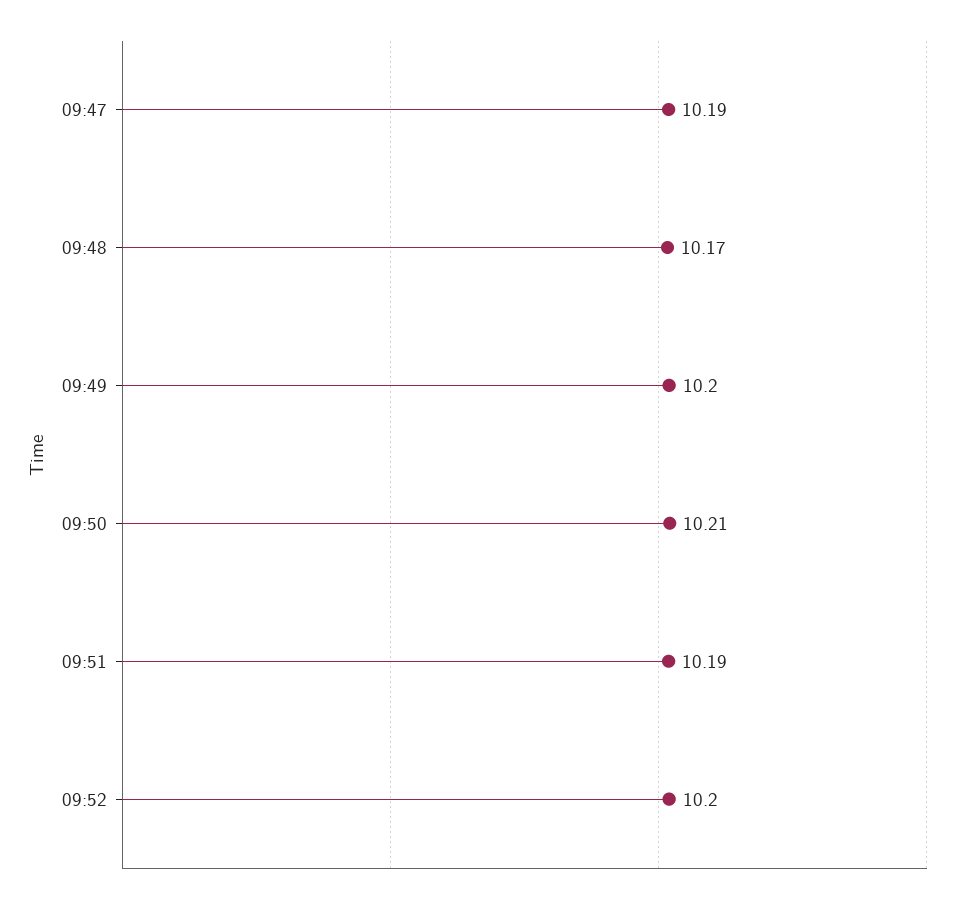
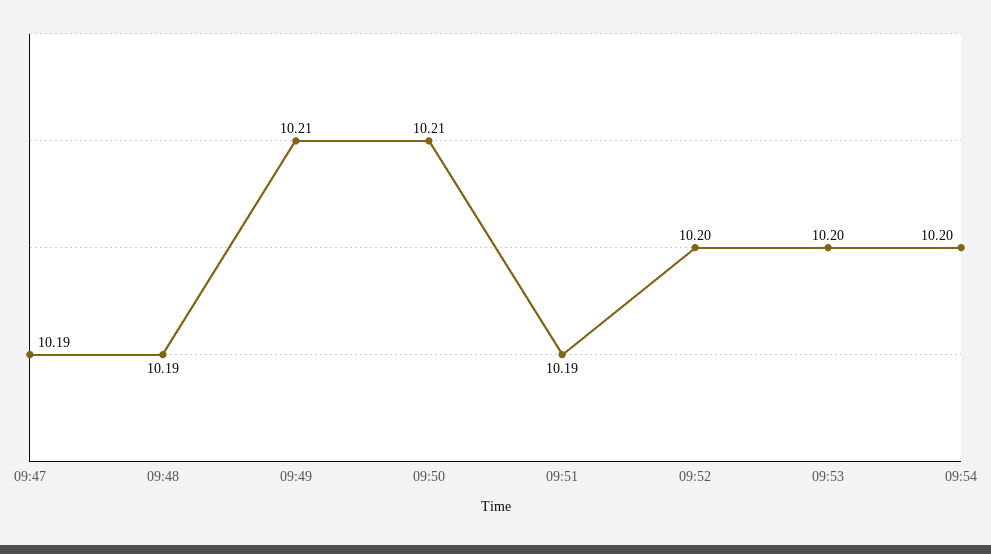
09:48: 10.17 -> 10.19
09:49: 10.2 -> 10.21
09:53: none -> 10.2
09:54: none -> 10.2

